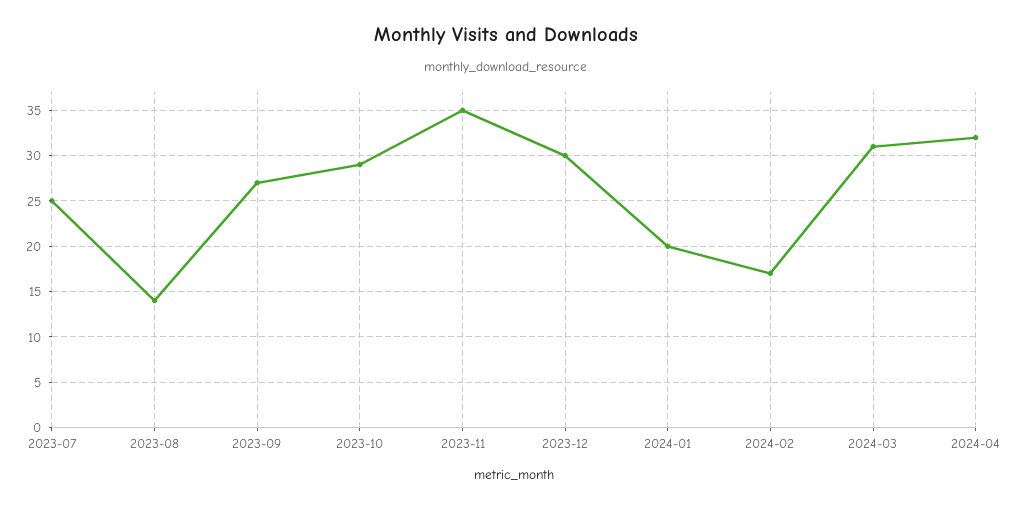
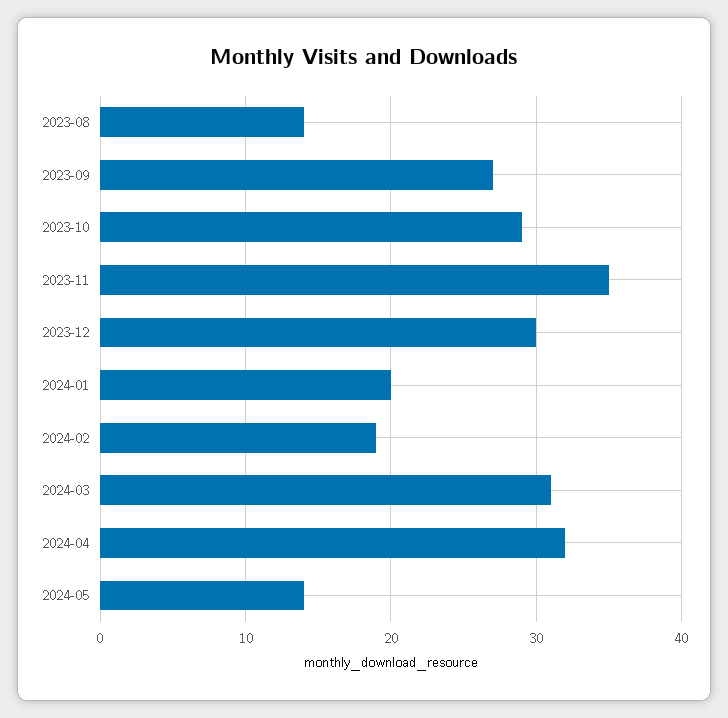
2023-07: 25 -> none
2024-02: 17 -> 19
2024-05: none -> 14

